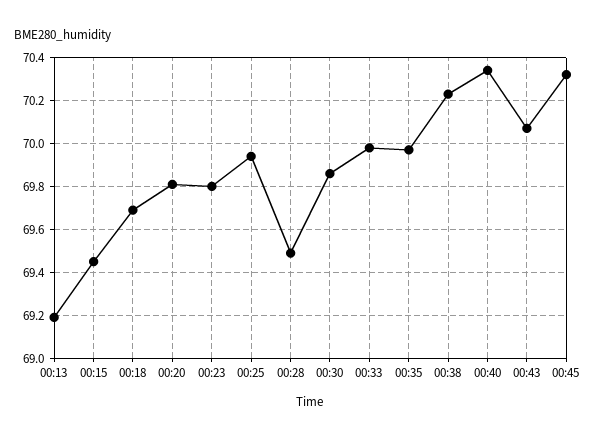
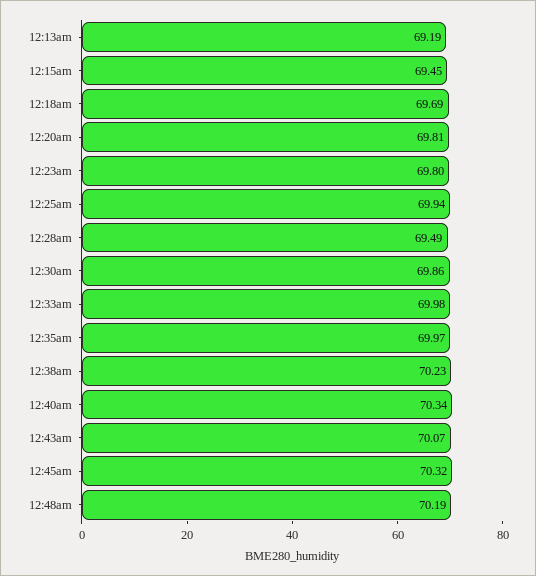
12:48am: none -> 70.19

